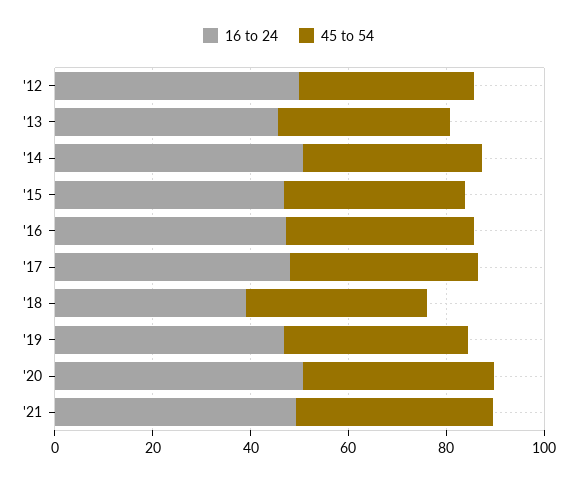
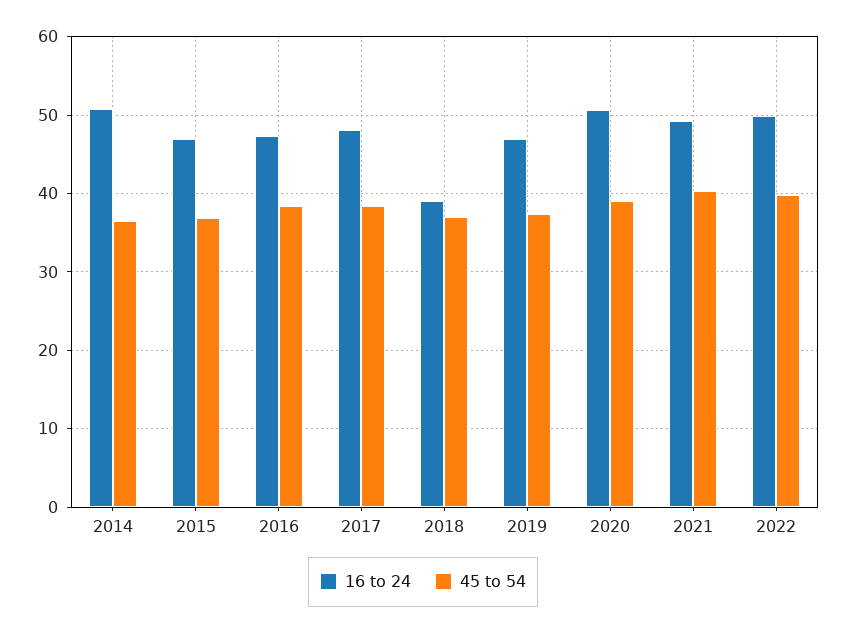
16 to 24, '12: 50 -> none
45 to 54, '12: 35 -> none
16 to 24, '13: 45 -> none
45 to 54, '13: 35 -> none
16 to 24, 2022: none -> 50
45 to 54, 2022: none -> 40

